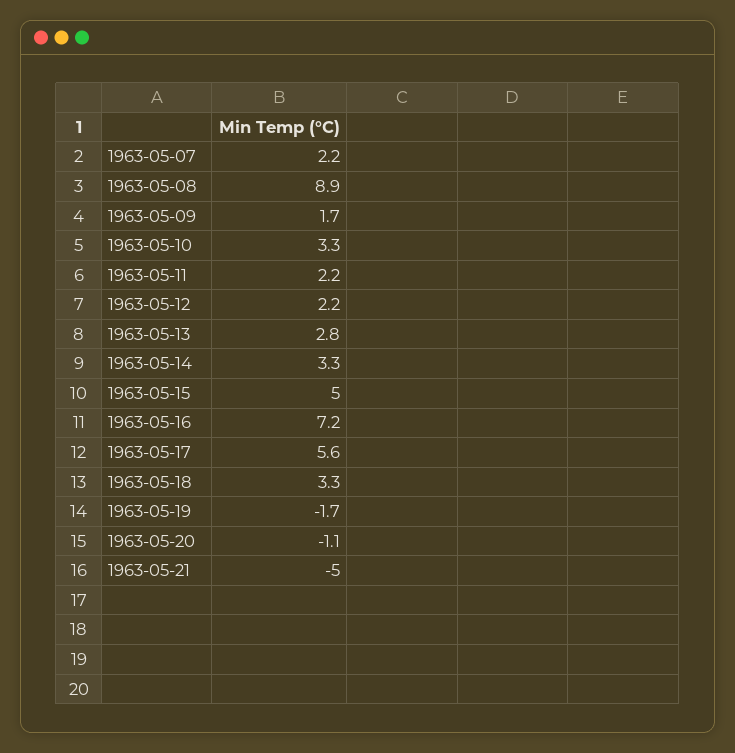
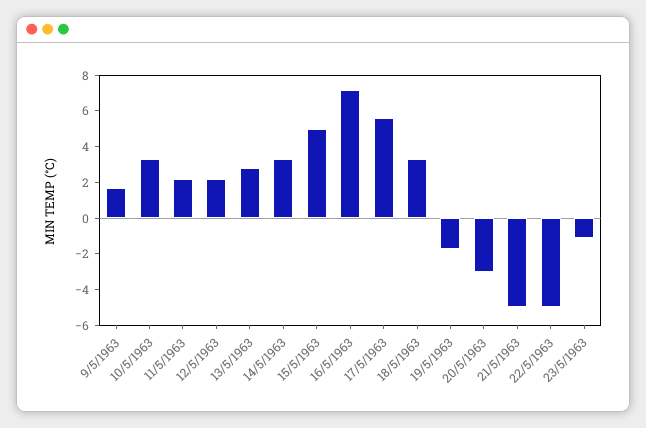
1963-05-07: 2.2 -> none
1963-05-08: 8.9 -> none
1963-05-20: -1.1 -> -3
22/5/1963: none -> -5
23/5/1963: none -> -1

